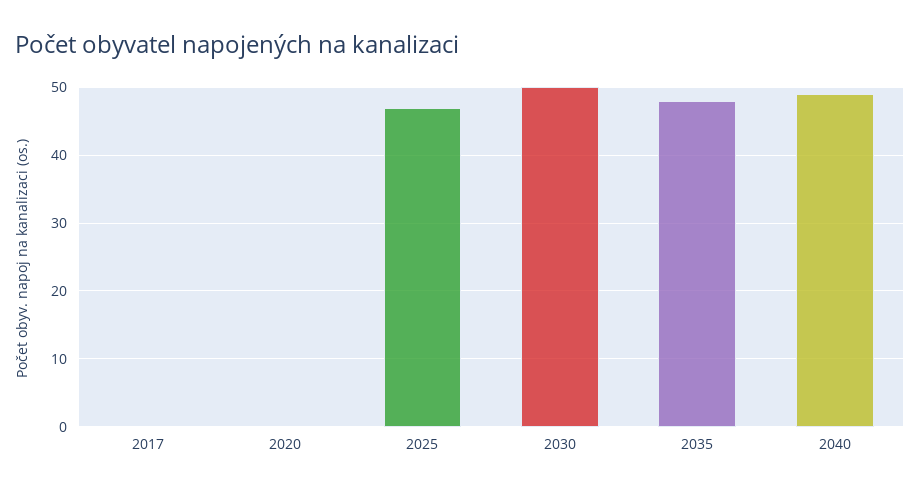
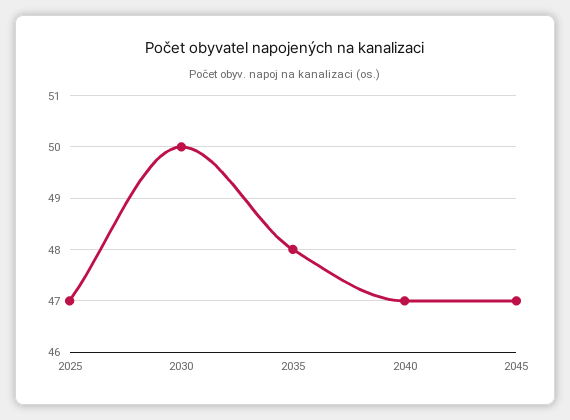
2017: 0 -> none
2020: 0 -> none
2040: 49 -> 47
2045: none -> 47

